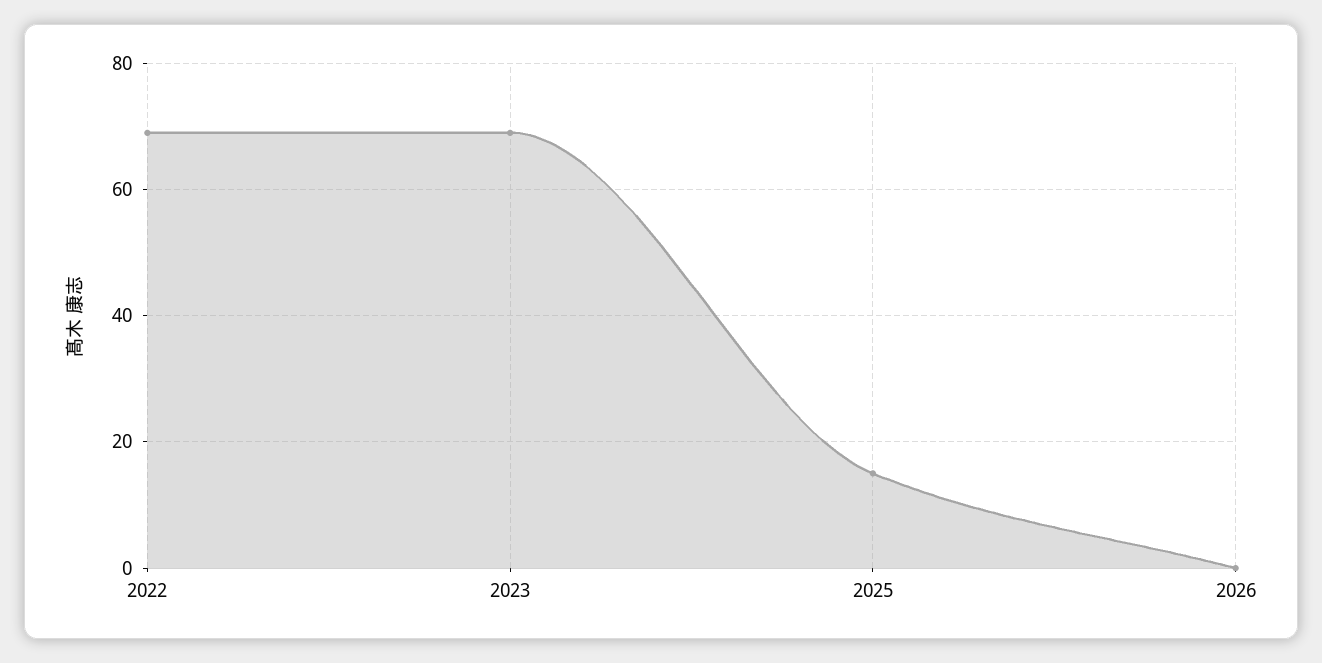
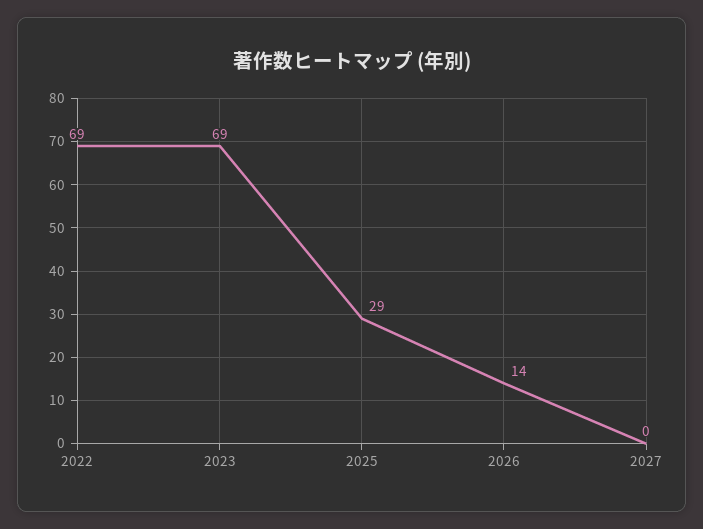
2025: 15 -> 29
2026: 0 -> 14
2027: none -> 0

